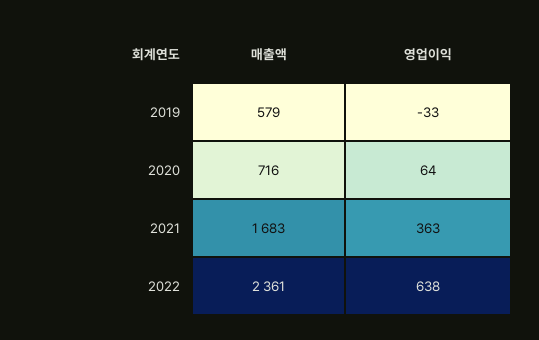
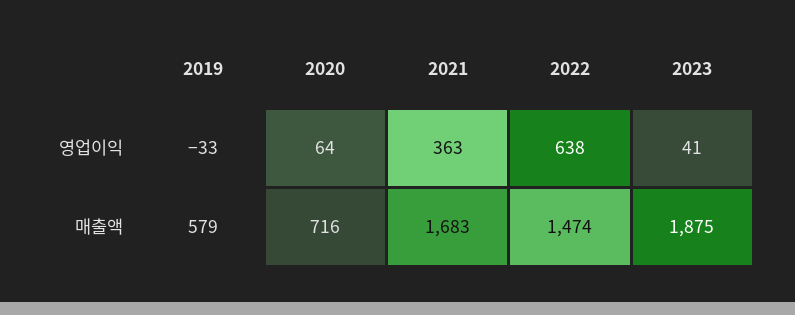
매출액, 2022: 2361 -> 1474
영업이익, 2023: none -> 41
매출액, 2023: none -> 1875

